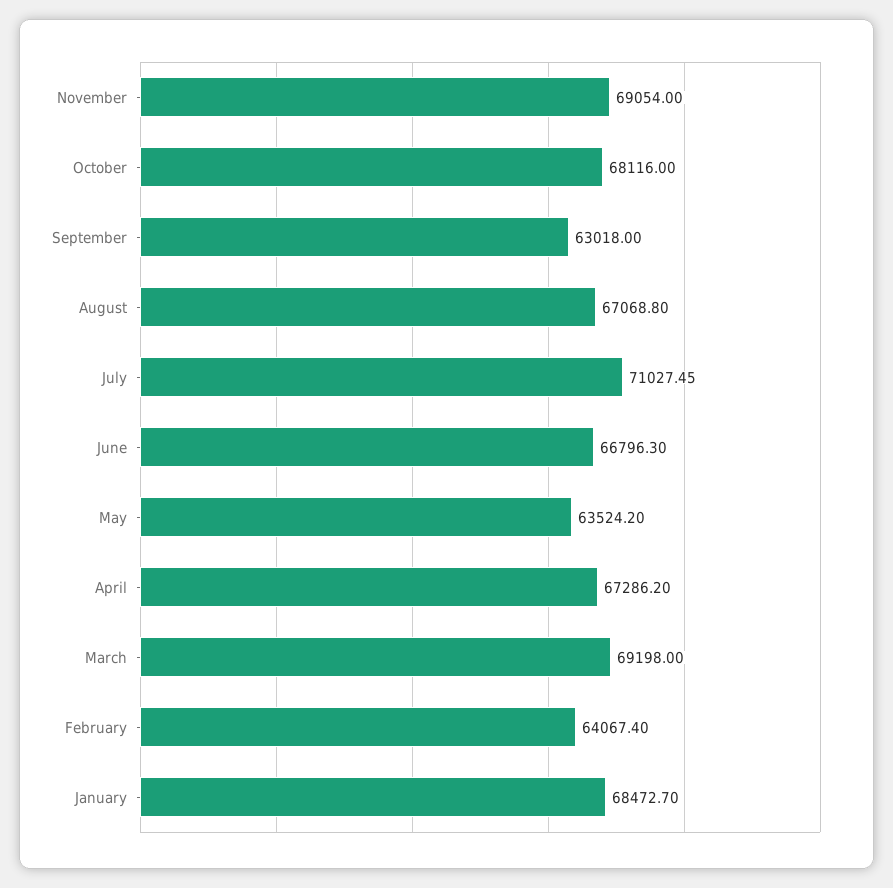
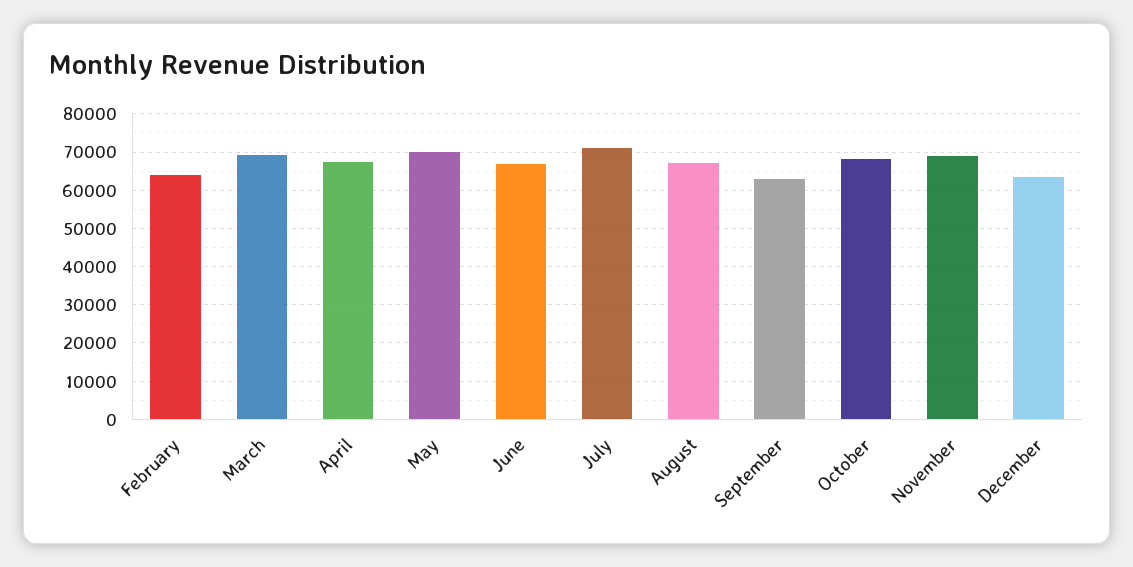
May: 63524.2 -> 70000
January: 68472.7 -> none
December: none -> 64000

